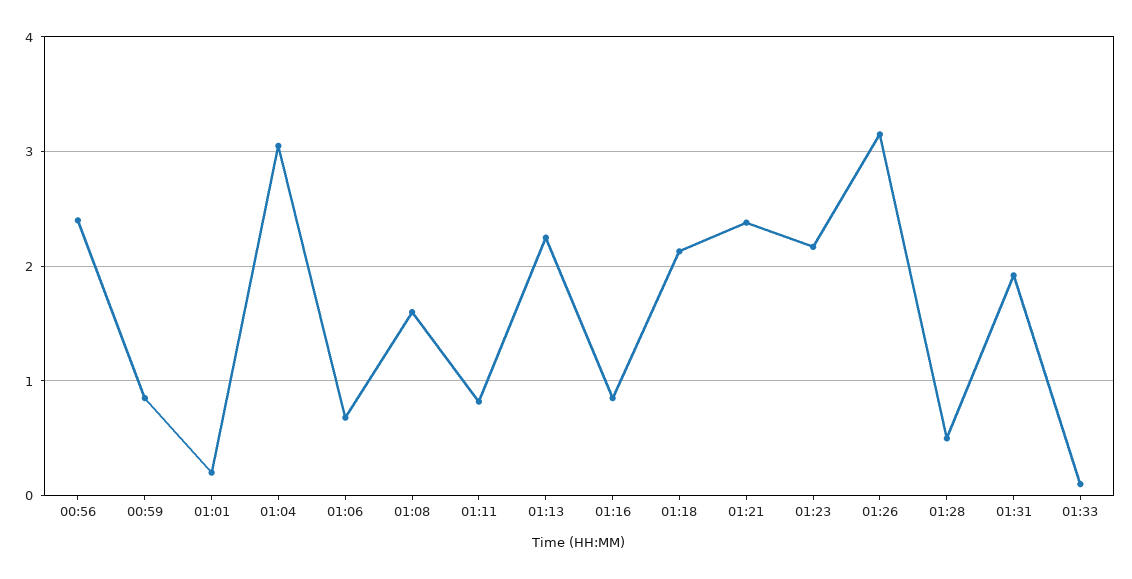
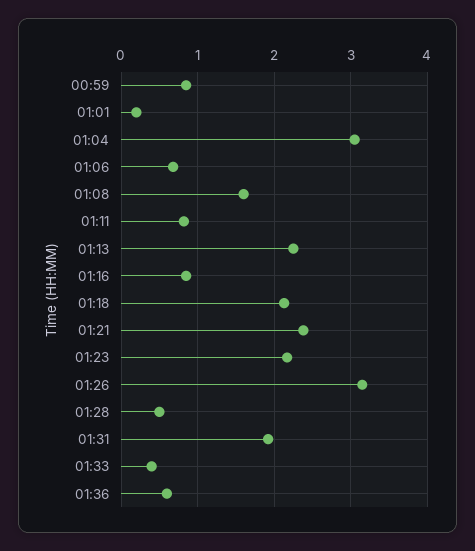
00:56: 2.4 -> none
01:33: 0.1 -> 0.4
01:36: none -> 0.6

